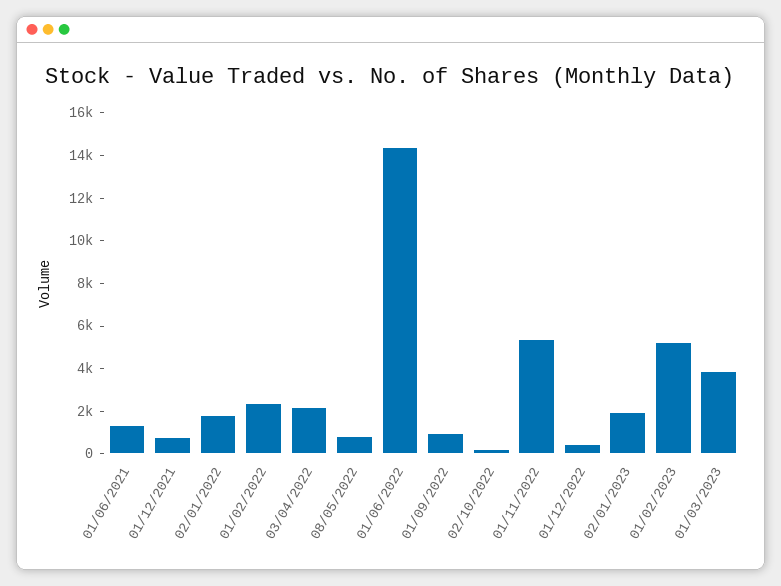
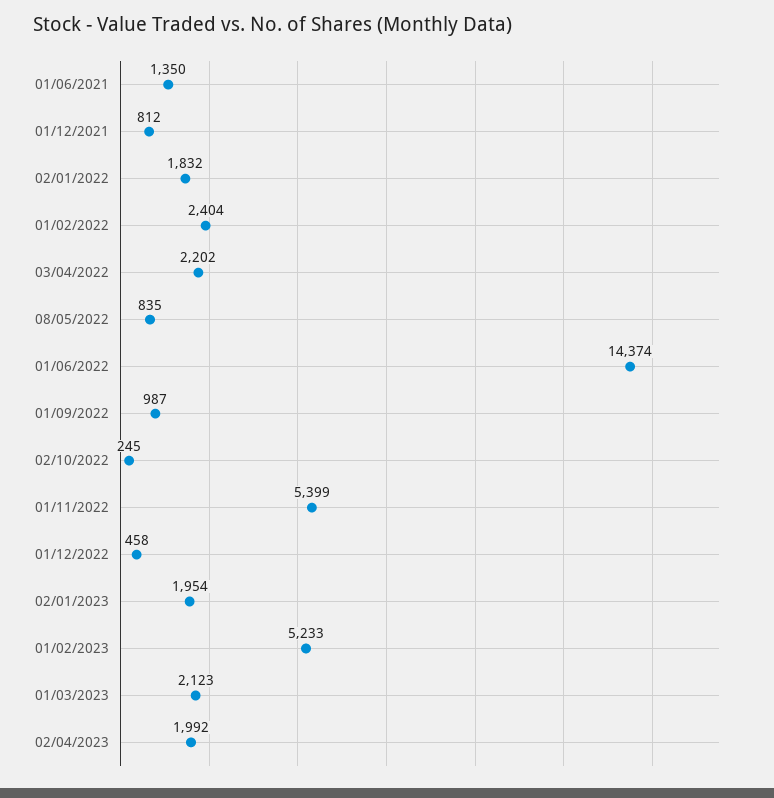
01/03/2023: 4000 -> 2123
02/04/2023: none -> 1992

